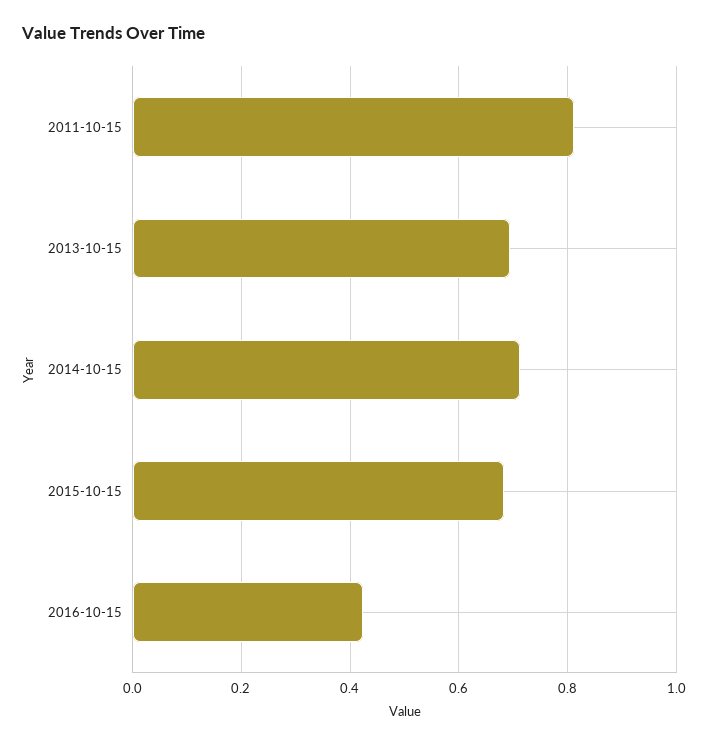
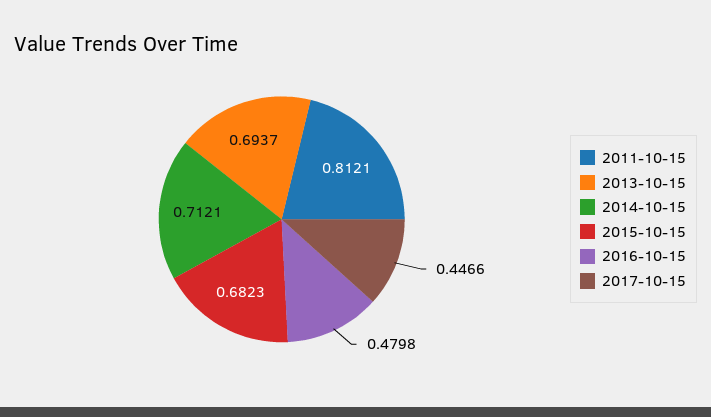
2016-10-15: 0.42 -> 0.4798
2017-10-15: none -> 0.4466

